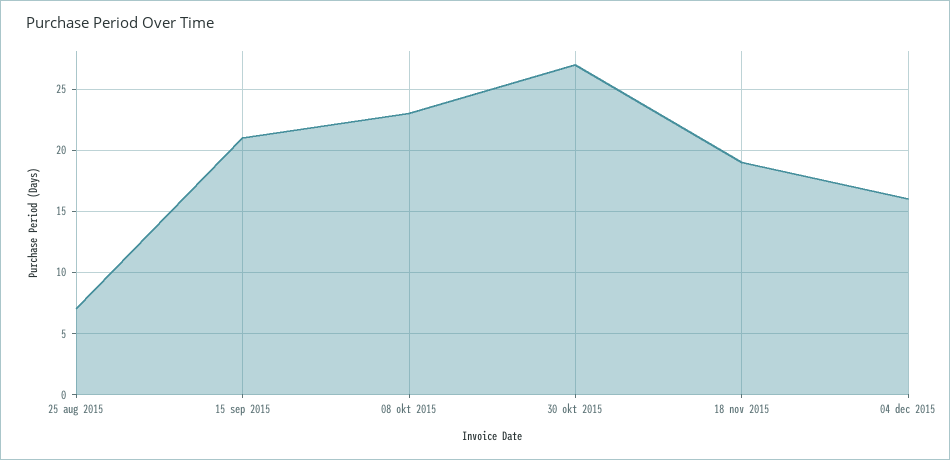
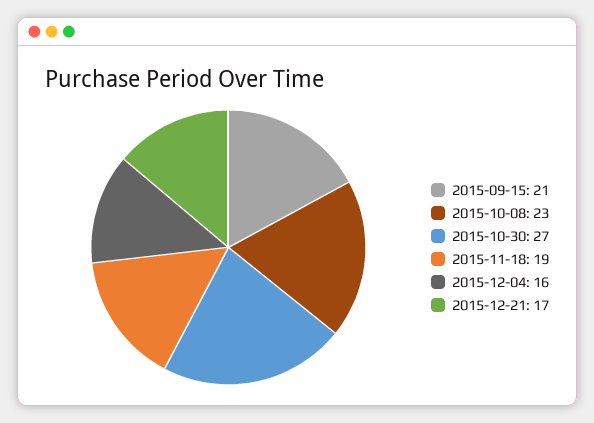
25 aug 2015: 7 -> none
2015-12-21: none -> 17

